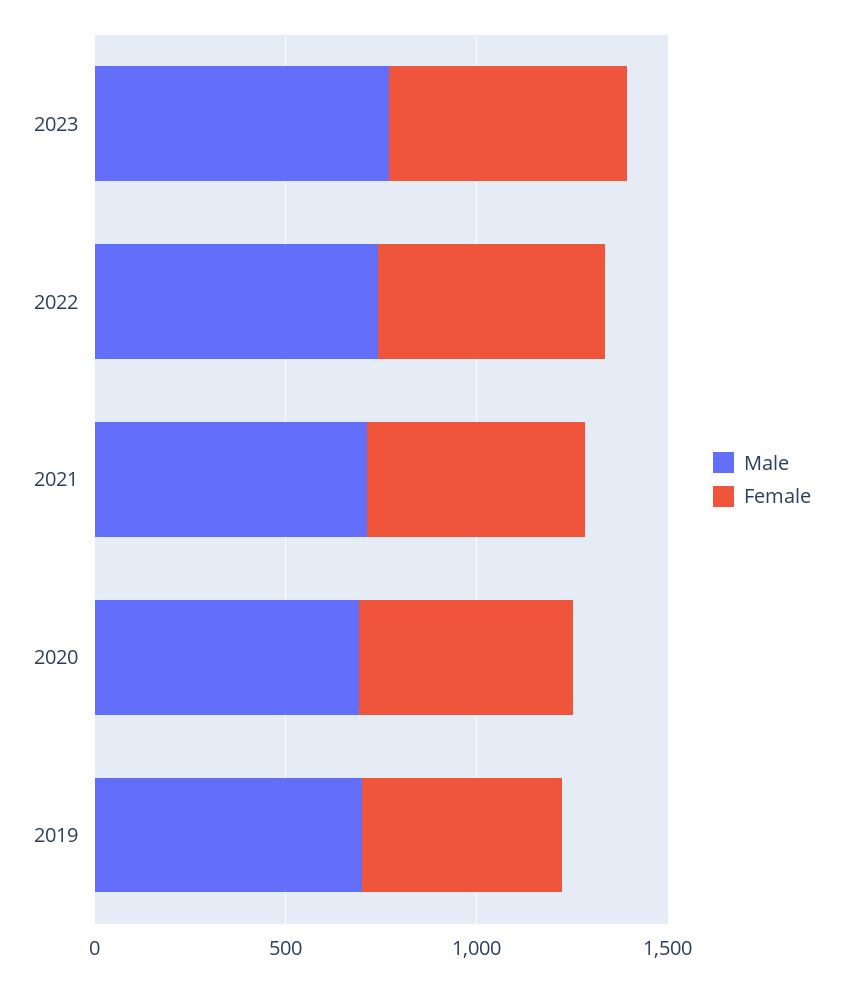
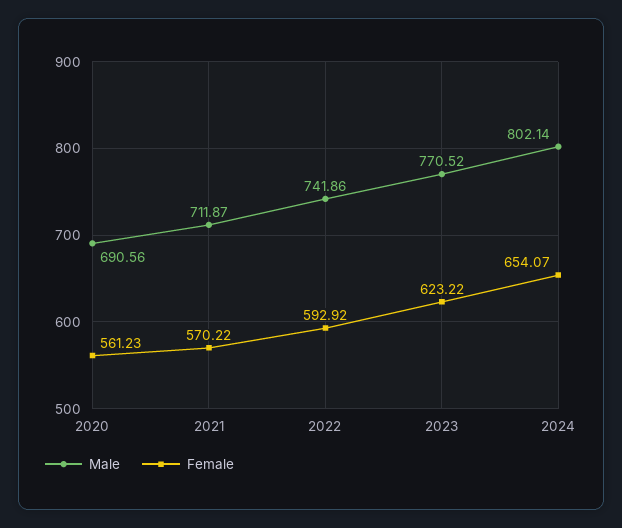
Male, 2019: 700 -> none
Female, 2019: 500 -> none
Male, 2024: none -> 802.14
Female, 2024: none -> 654.07

